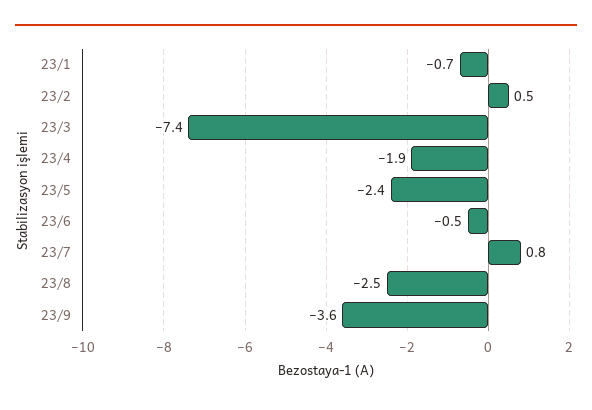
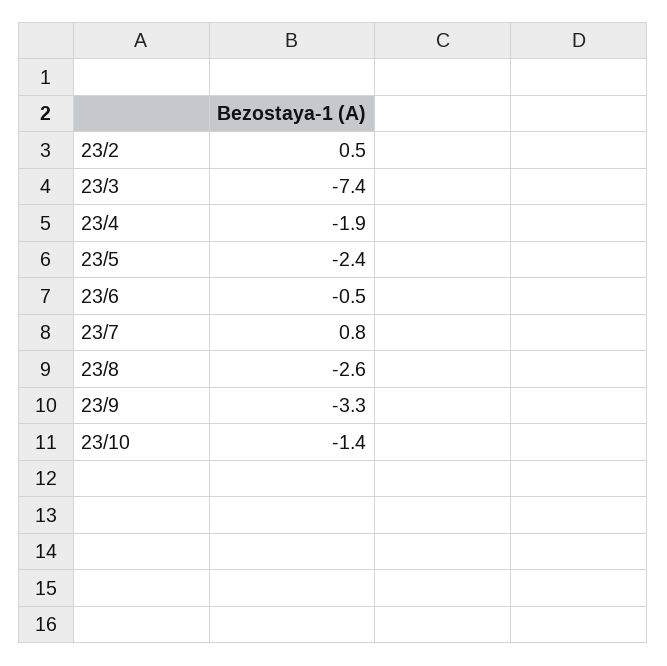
23/1: -0.7 -> none
23/8: -2.5 -> -2.6
23/9: -3.6 -> -3.3
23/10: none -> -1.4

